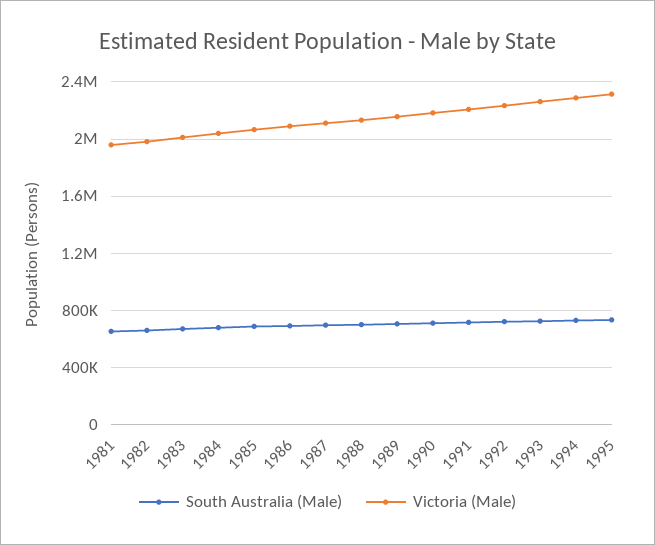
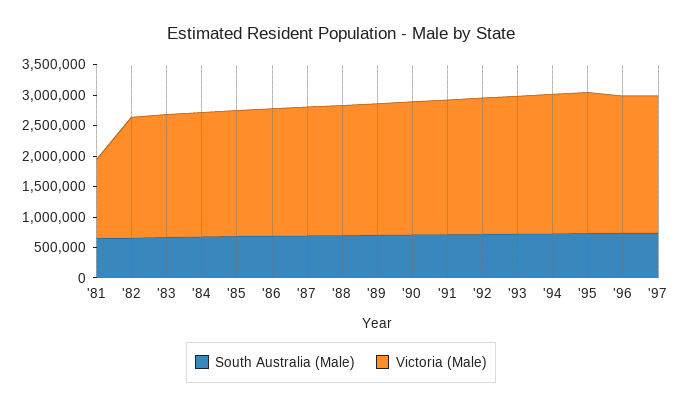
Victoria (Male), 1981: 1950000 -> 1250000
South Australia (Male), '96: none -> 750000
Victoria (Male), '96: none -> 2250000
South Australia (Male), '97: none -> 750000
Victoria (Male), '97: none -> 2250000

